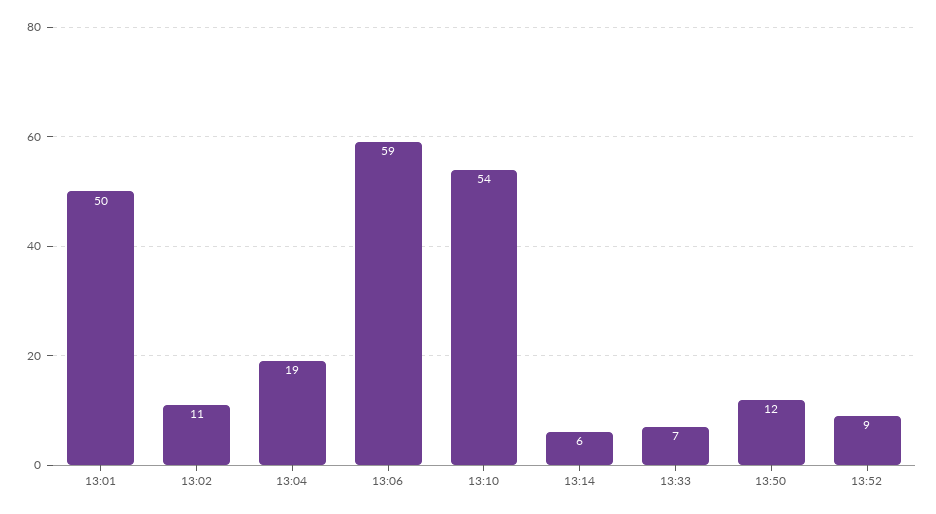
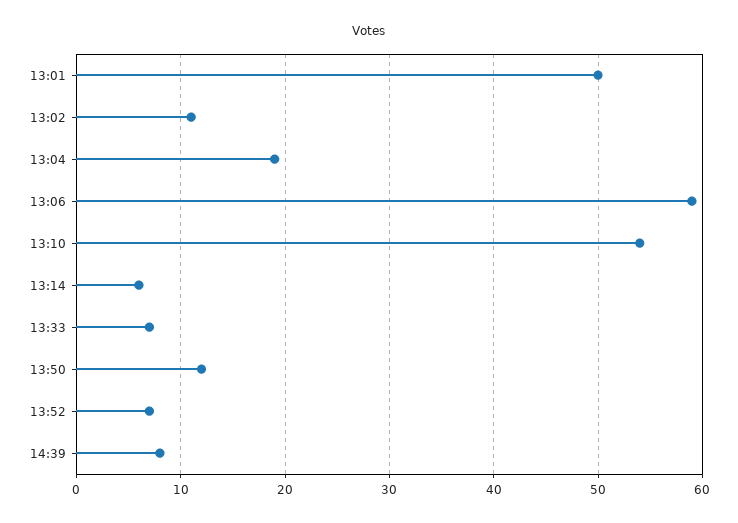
13:52: 9 -> 7
14:39: none -> 8

